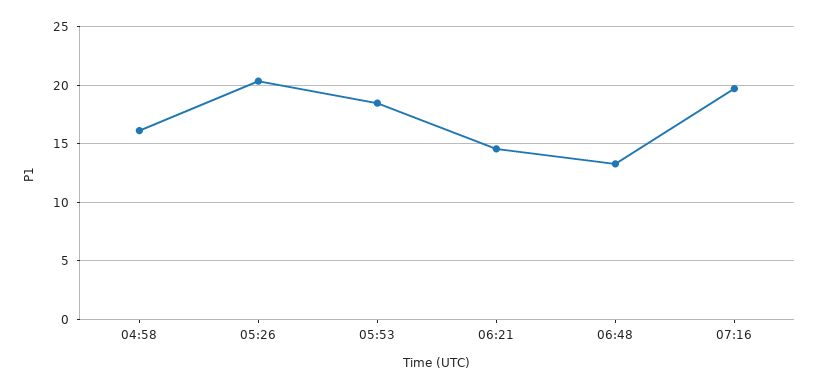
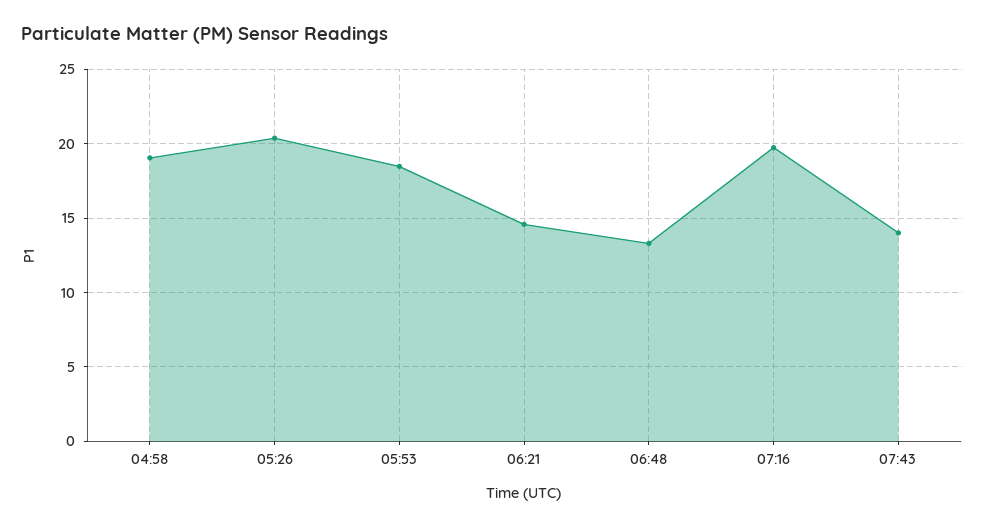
04:58: 16 -> 19
07:43: none -> 14

